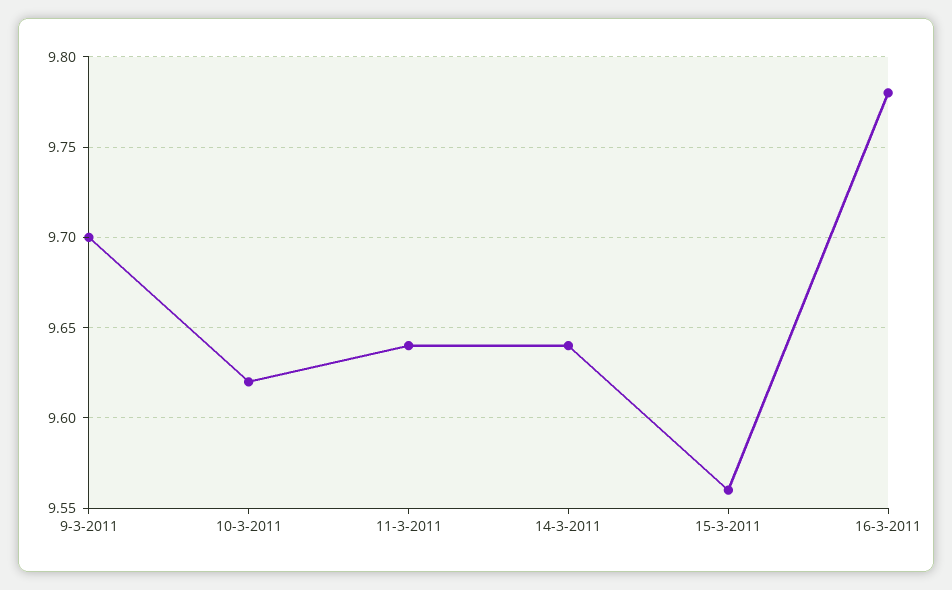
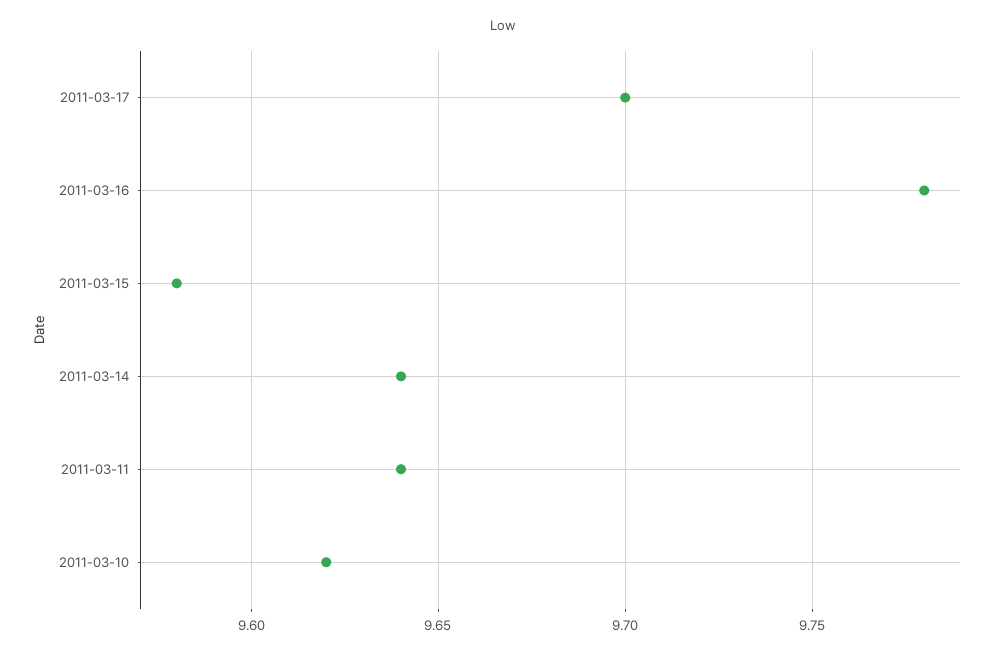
9-3-2011: 9.7 -> none
15-3-2011: 9.56 -> 9.58
2011-03-17: none -> 9.7

